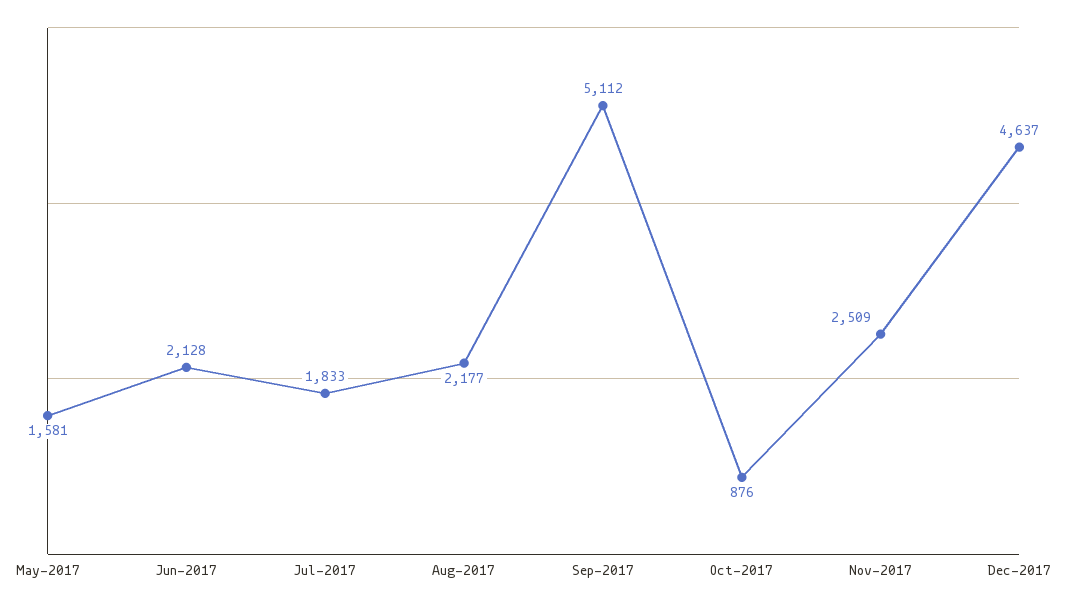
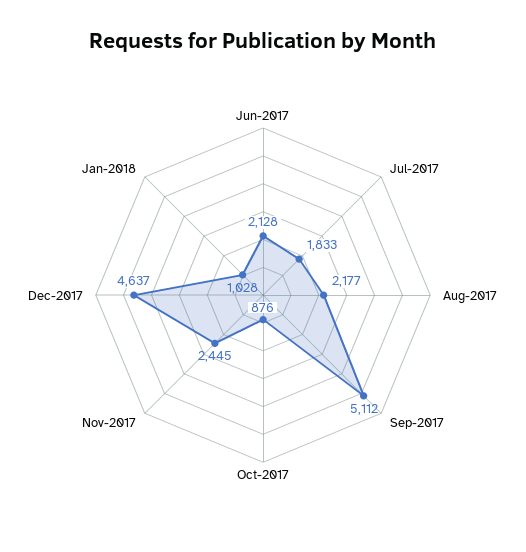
May-2017: 1581 -> none
Nov-2017: 2509 -> 2445
Jan-2018: none -> 1028

